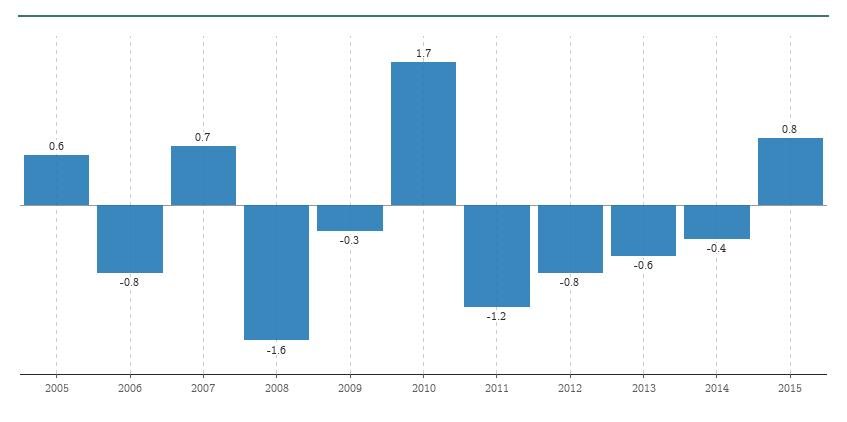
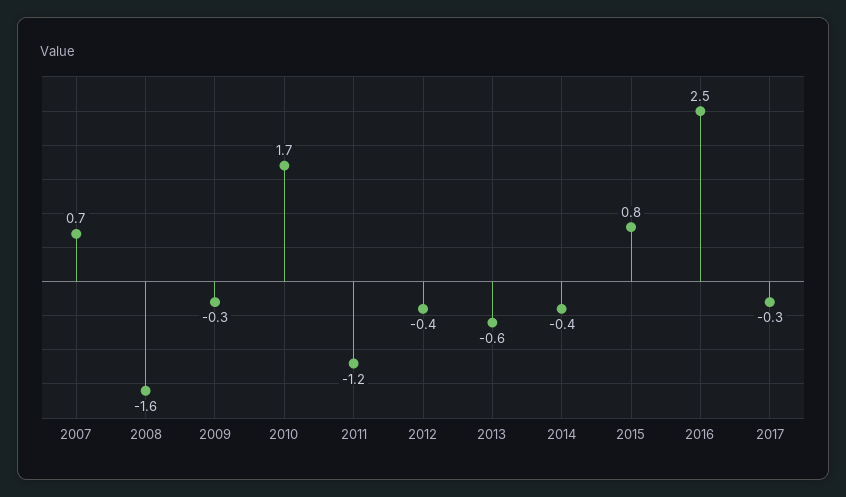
2005: 0.6 -> none
2006: -0.8 -> none
2012: -0.8 -> -0.4
2016: none -> 2.5
2017: none -> -0.3

